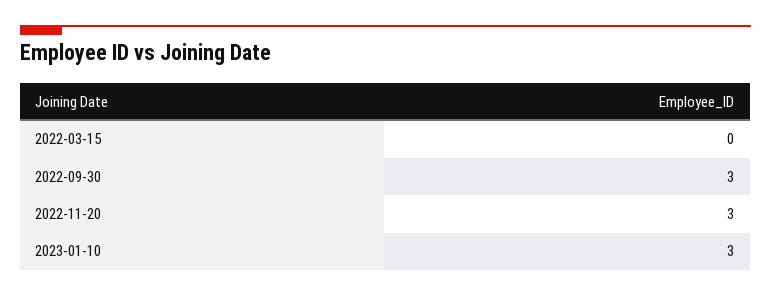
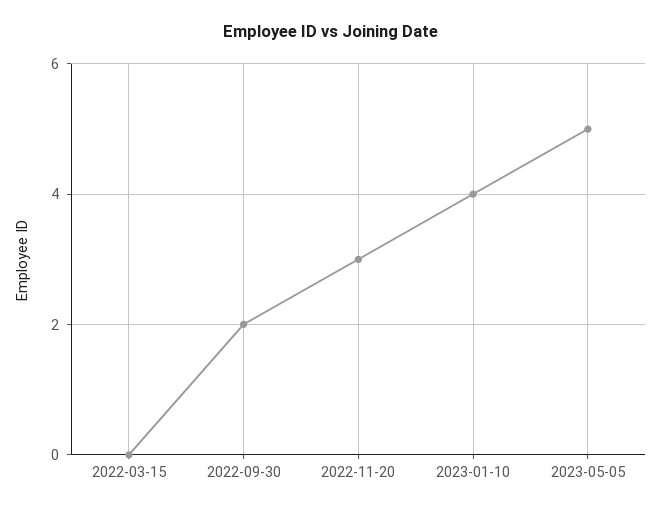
2022-09-30: 3 -> 2
2023-01-10: 3 -> 4
2023-05-05: none -> 5

